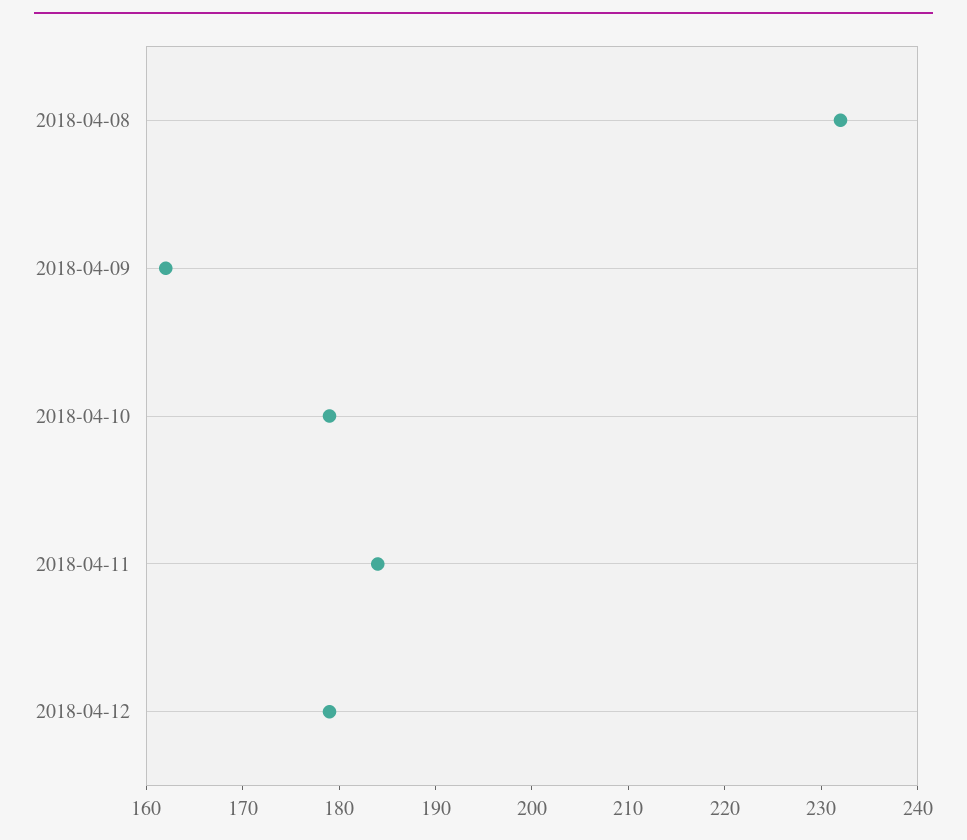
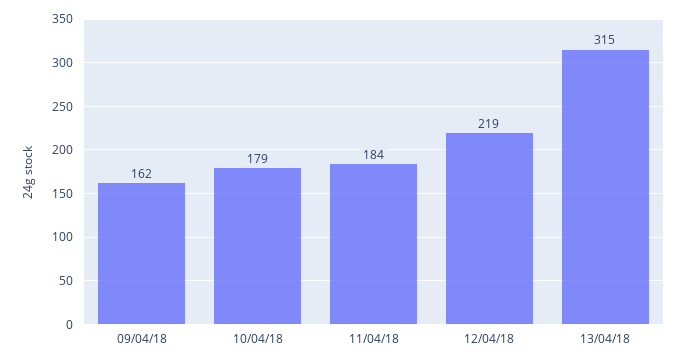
2018-04-08: 232 -> none
2018-04-12: 179 -> 219
13/04/18: none -> 315

